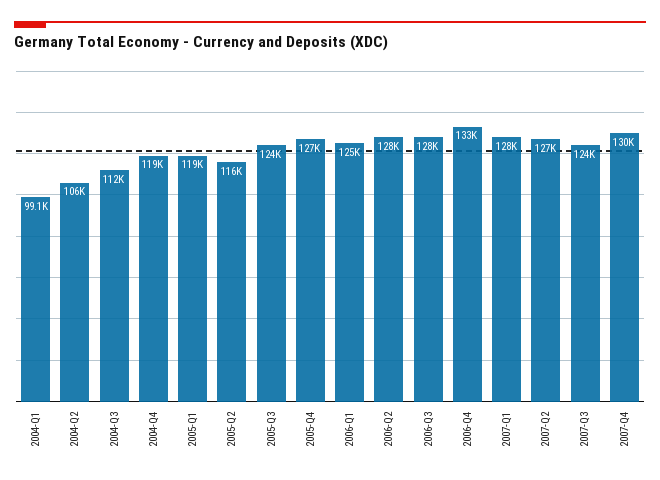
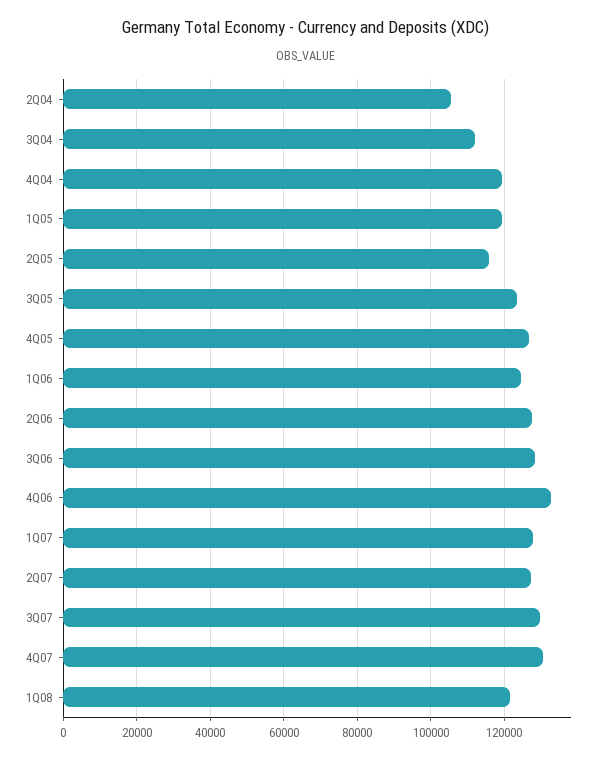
2004-Q1: 99100 -> none
2007-Q3: 124000 -> 130000
1Q08: none -> 122000

